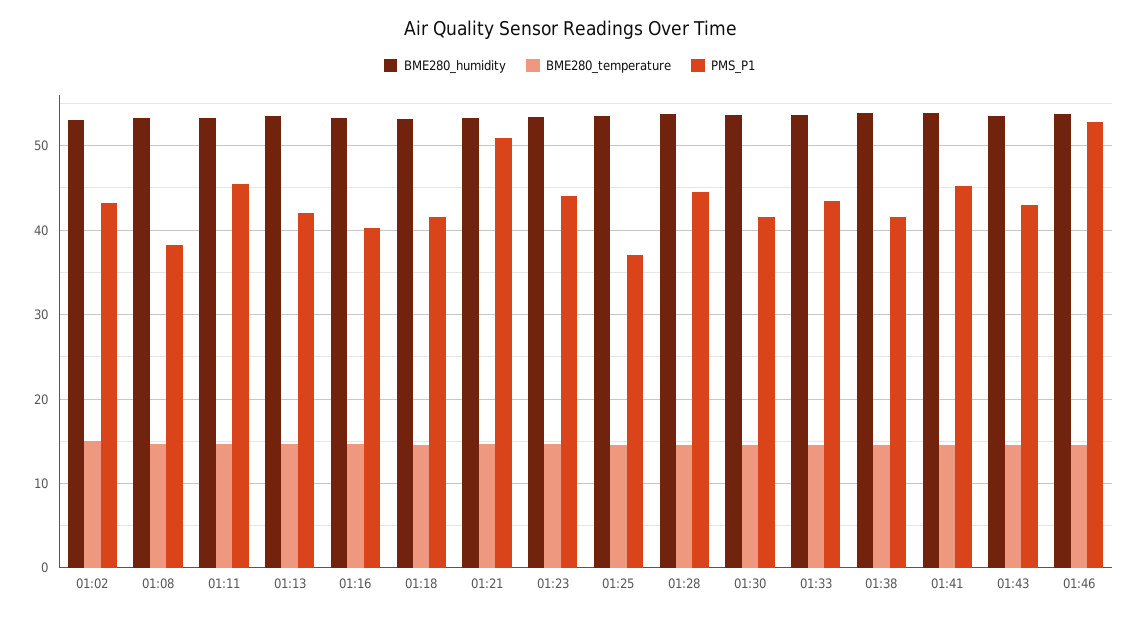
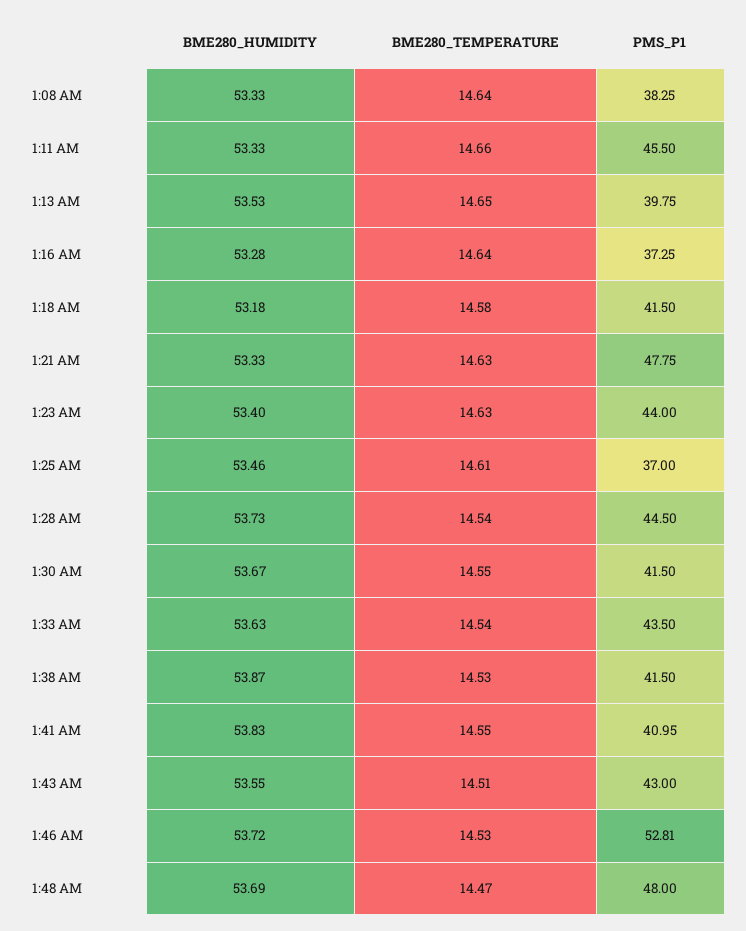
BME280_humidity, 01:02: 53 -> none
BME280_temperature, 01:02: 15 -> none
PMS_P1, 01:02: 43 -> none
PMS_P1, 01:13: 42 -> 39.75
PMS_P1, 01:16: 40 -> 37.25
PMS_P1, 01:21: 51 -> 47.75
PMS_P1, 01:41: 45 -> 40.95
BME280_humidity, 1:48 AM: none -> 53.69
BME280_temperature, 1:48 AM: none -> 14.47
PMS_P1, 1:48 AM: none -> 48

